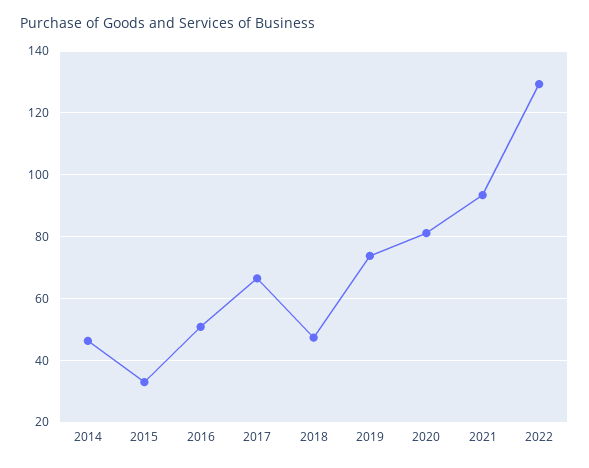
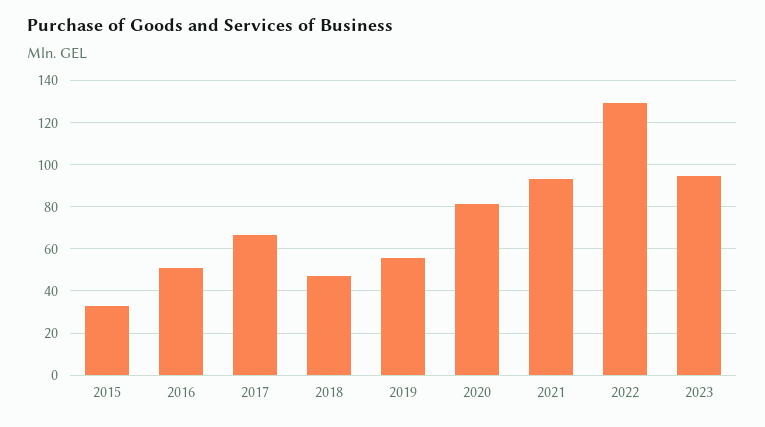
2014: 46 -> none
2019: 74 -> 55
2023: none -> 95

